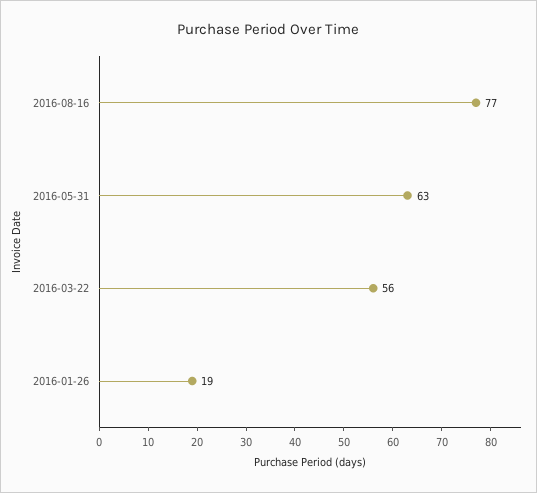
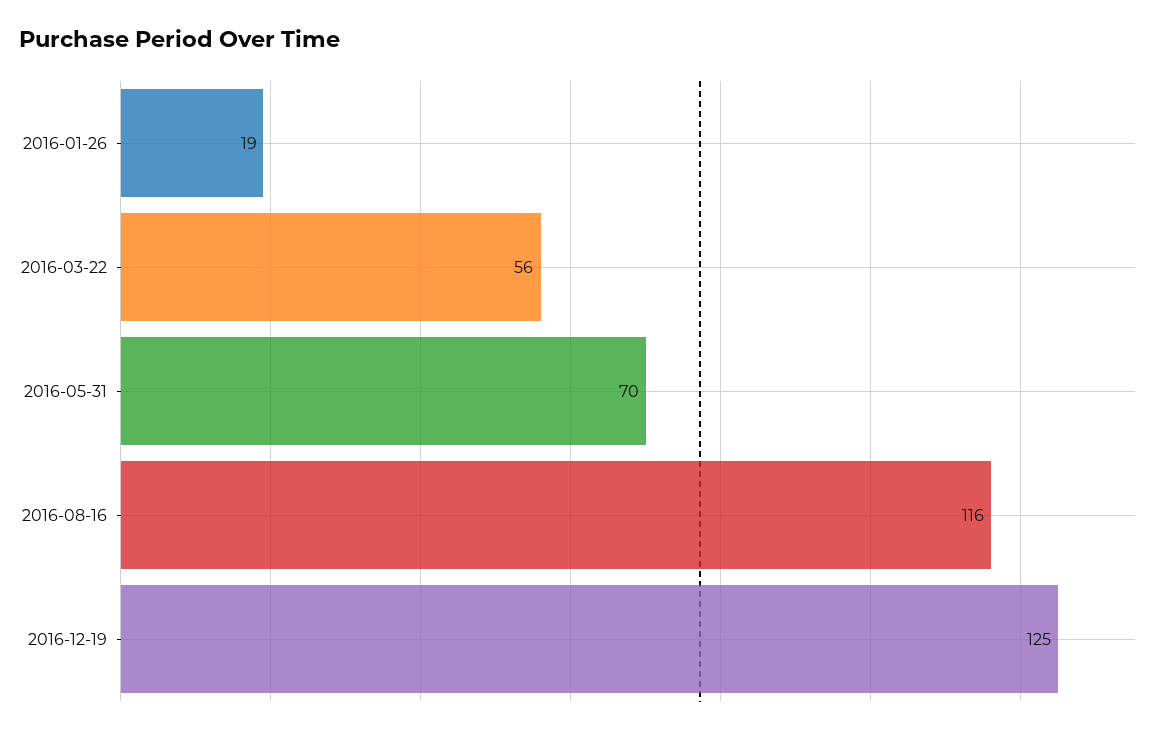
2016-08-16: 77 -> 116
2016-05-31: 63 -> 70
2016-12-19: none -> 125

